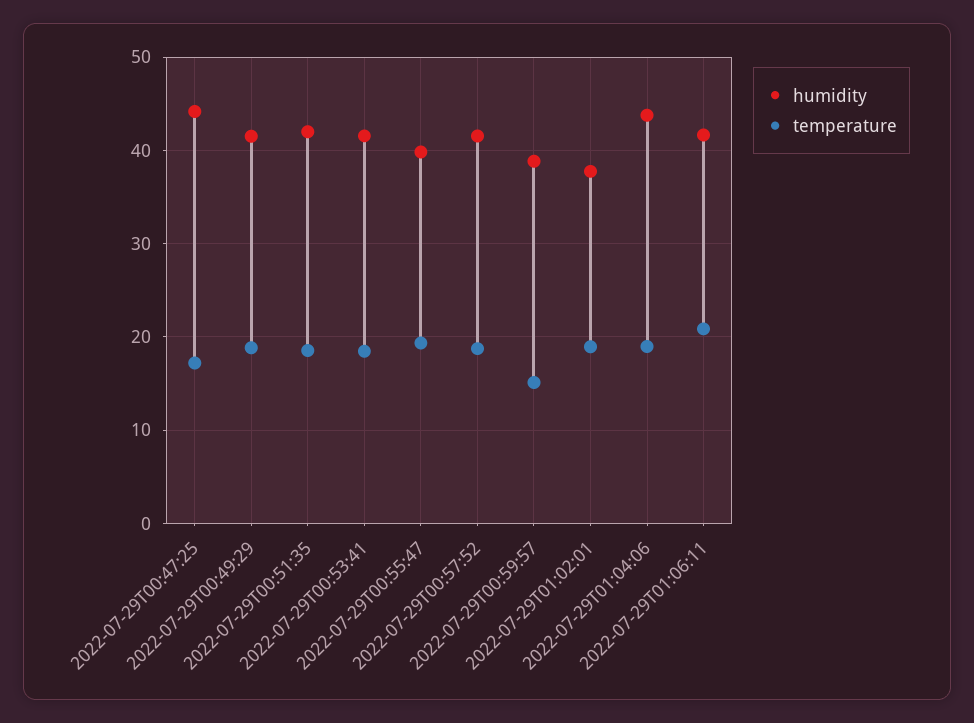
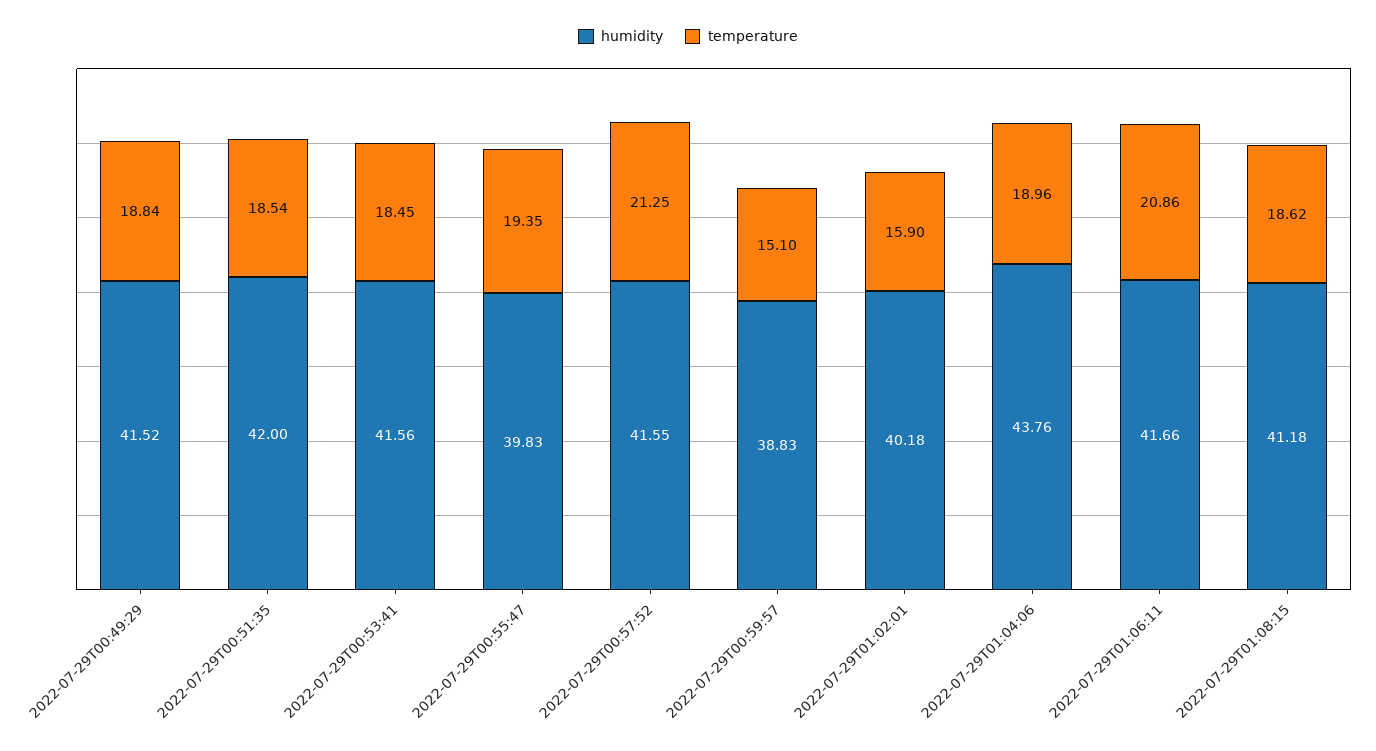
humidity, 2022-07-29T00:47:25: 44 -> none
temperature, 2022-07-29T00:47:25: 17 -> none
temperature, 2022-07-29T00:57:52: 19 -> 21.25
humidity, 2022-07-29T01:02:01: 38 -> 40.18
temperature, 2022-07-29T01:02:01: 19 -> 15.9
humidity, 2022-07-29T01:08:15: none -> 41.18
temperature, 2022-07-29T01:08:15: none -> 18.62

